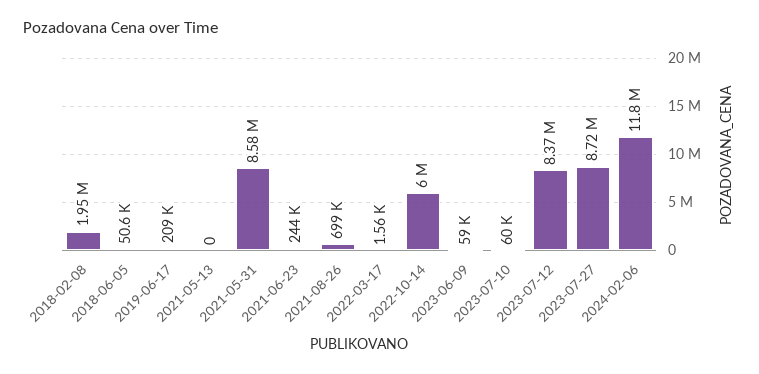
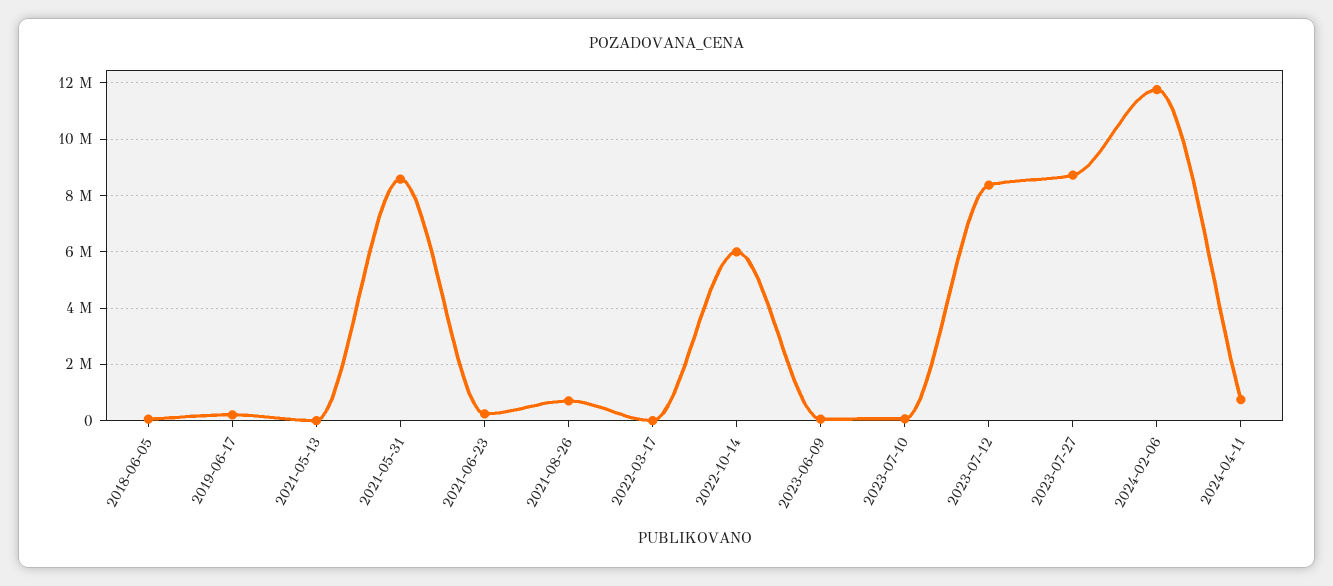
2018-02-08: 1950000 -> none
2024-04-11: none -> 750000

